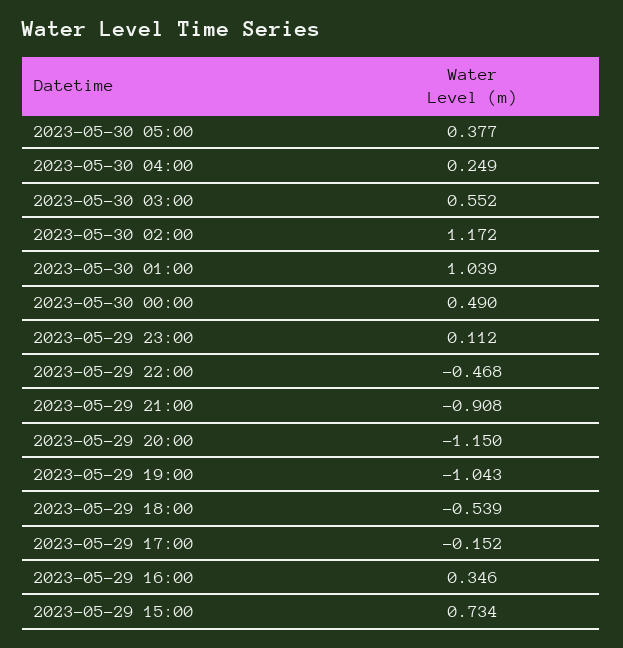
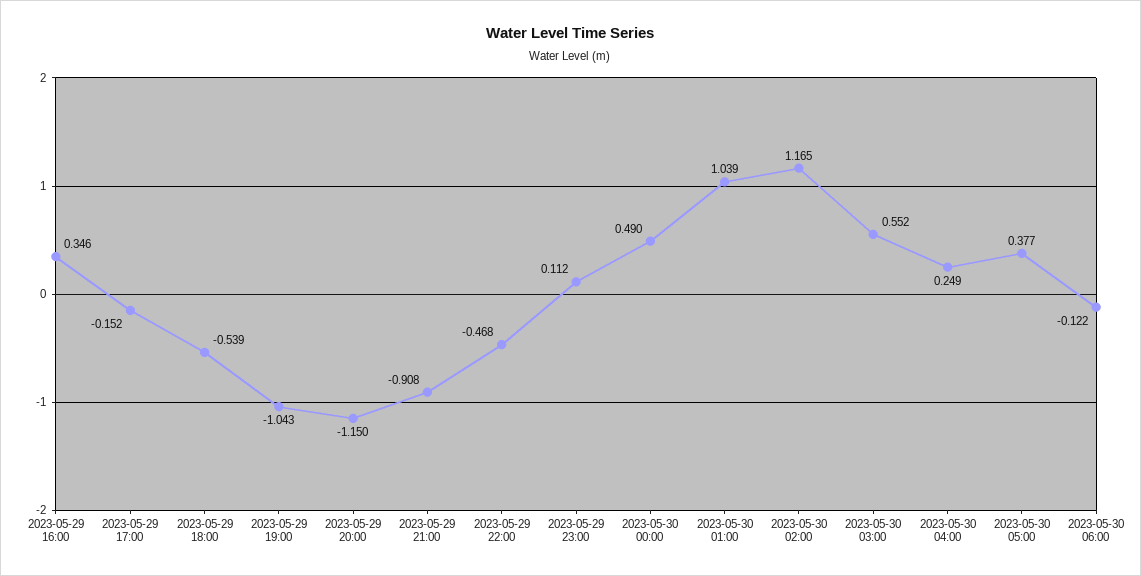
2023-05-30 02:00: 1.172 -> 1.165
2023-05-29 15:00: 0.734 -> none
2023-05-30 06:00: none -> -0.122

